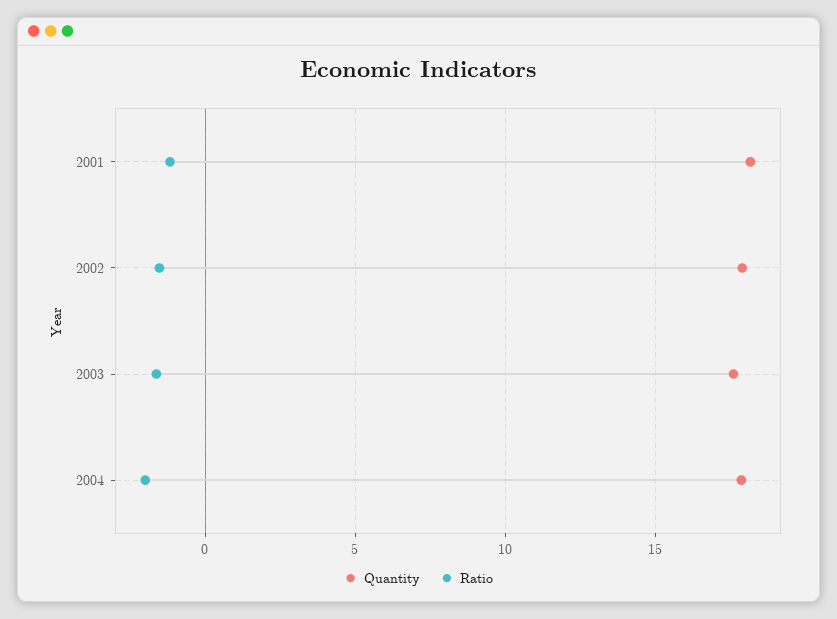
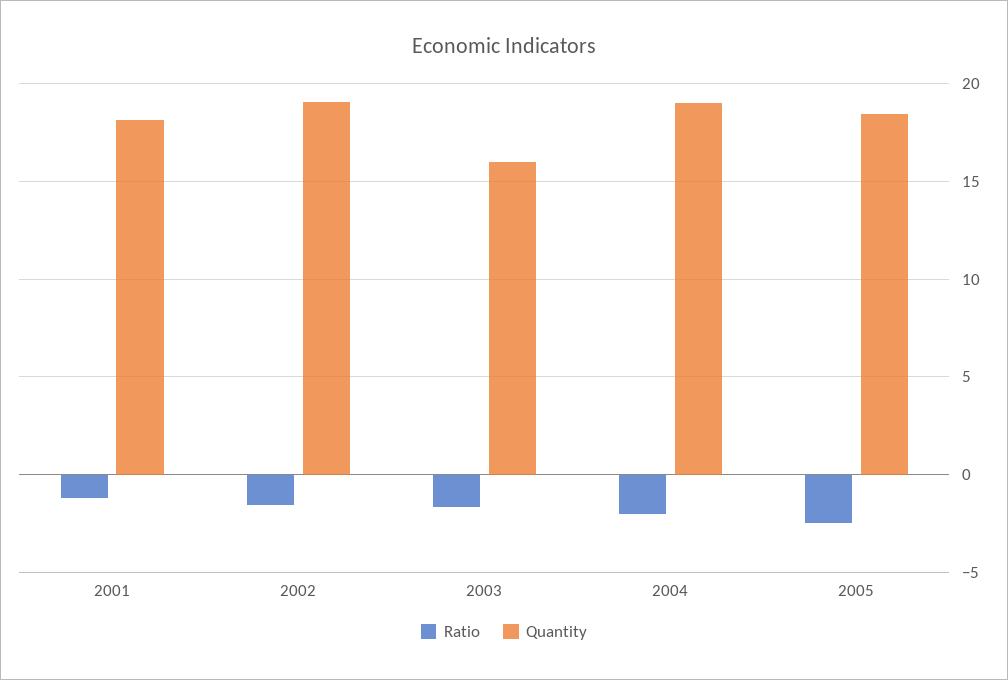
Quantity, 2002: 18 -> 19
Quantity, 2003: 17.5 -> 16
Quantity, 2004: 18 -> 19
Ratio, 2005: none -> -2.5
Quantity, 2005: none -> 18.5

